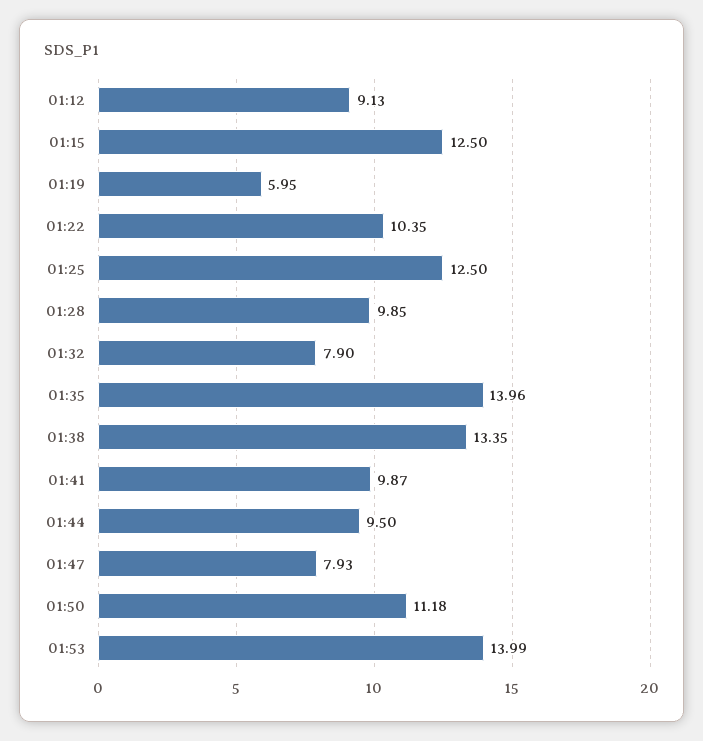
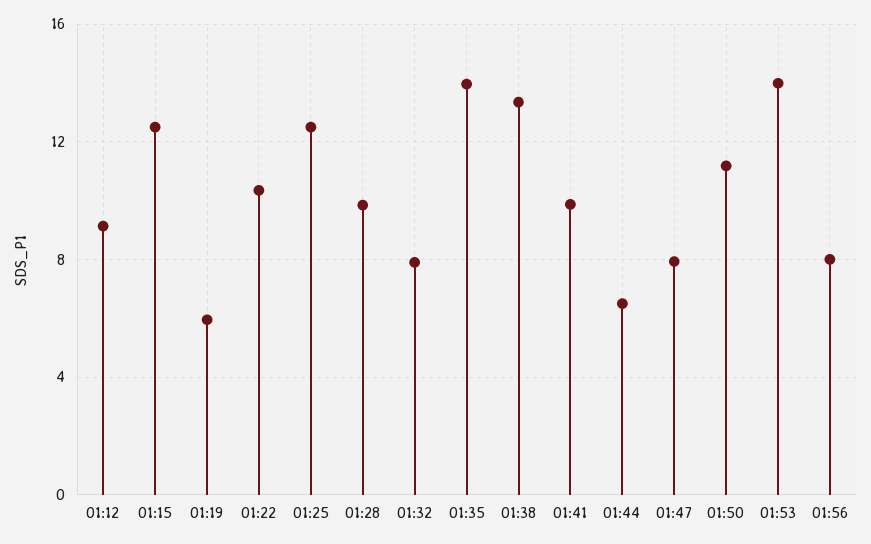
01:44: 9.5 -> 6.5
01:56: none -> 8

